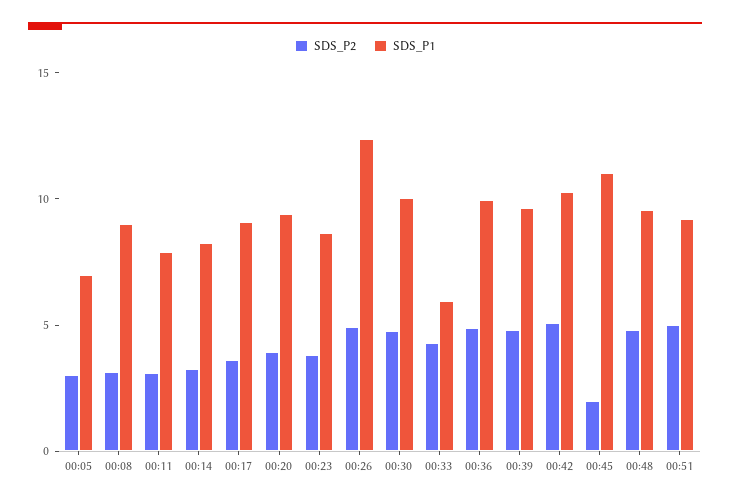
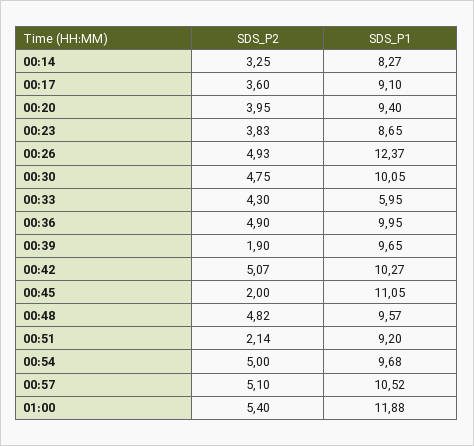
SDS_P2, 00:05: 3 -> none
SDS_P1, 00:05: 7 -> none
SDS_P2, 00:08: 3 -> none
SDS_P1, 00:08: 9 -> none
SDS_P2, 00:11: 3 -> none
SDS_P1, 00:11: 8 -> none
SDS_P2, 00:39: 5 -> 1.9
SDS_P2, 00:51: 5 -> 2.14
SDS_P2, 00:54: none -> 5
SDS_P1, 00:54: none -> 9.68
SDS_P2, 00:57: none -> 5.1
SDS_P1, 00:57: none -> 10.52
SDS_P2, 01:00: none -> 5.4
SDS_P1, 01:00: none -> 11.88

